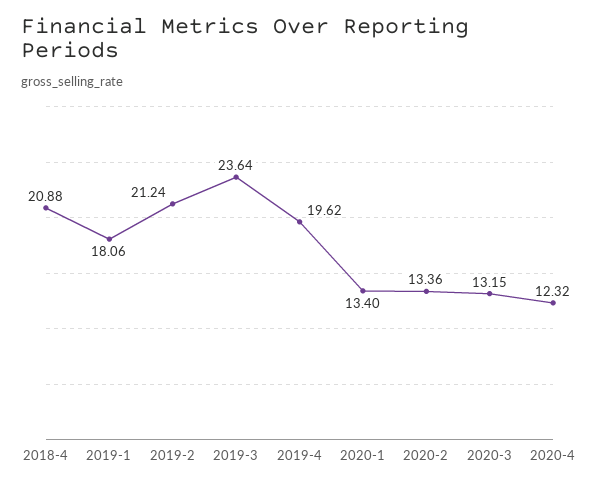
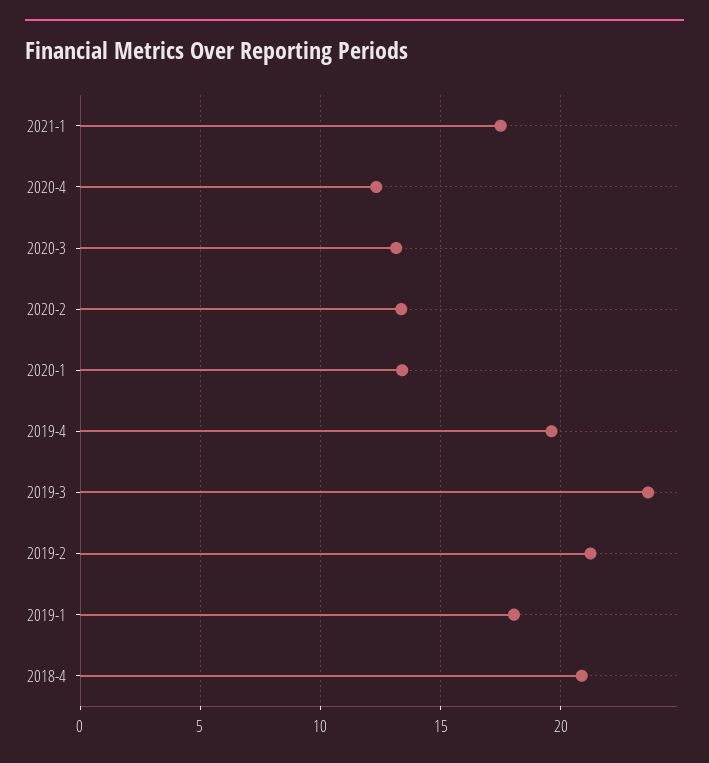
2021-1: none -> 17.5

